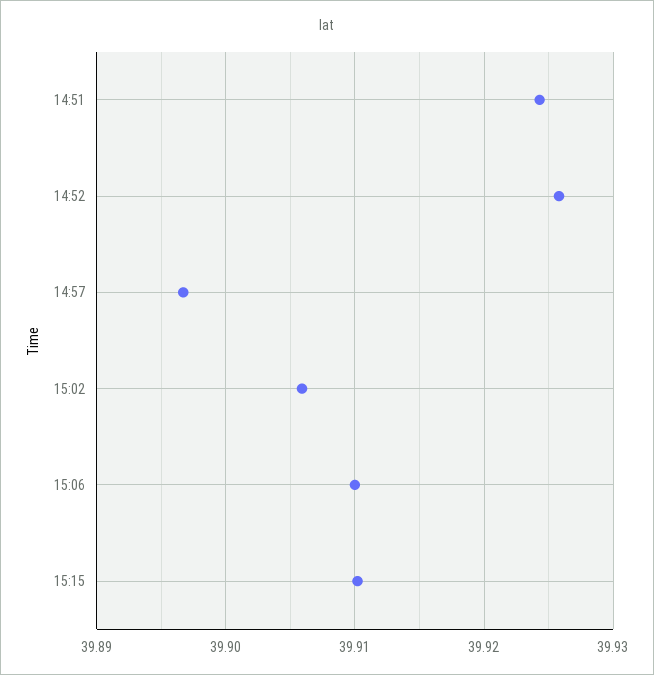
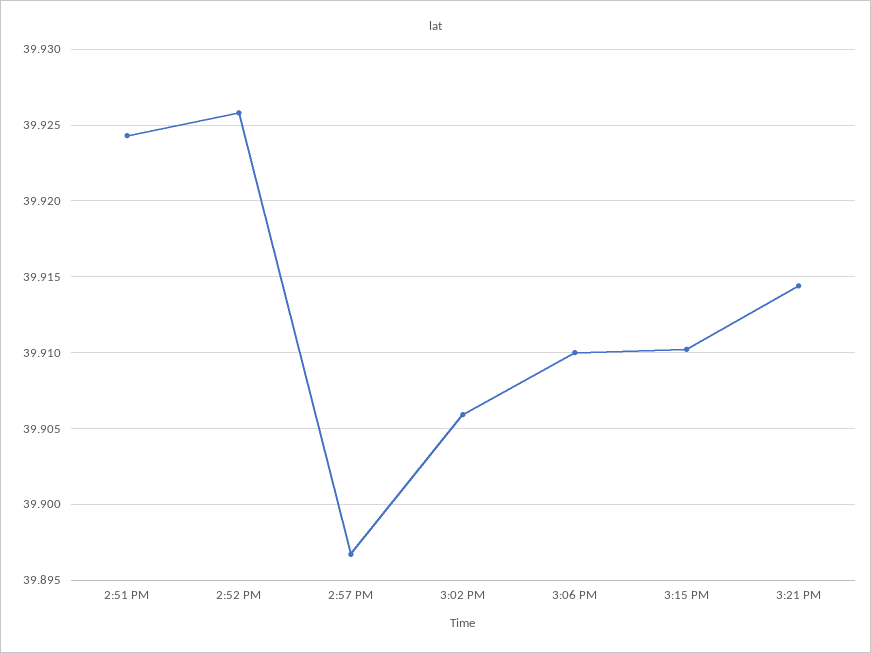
3:21 PM: none -> 39.9145

